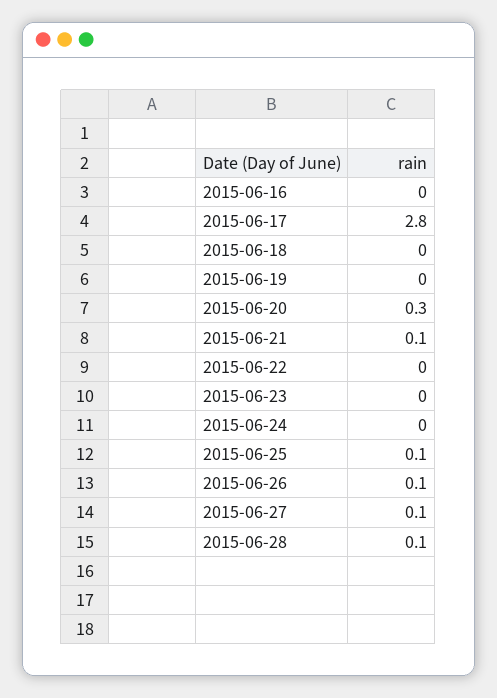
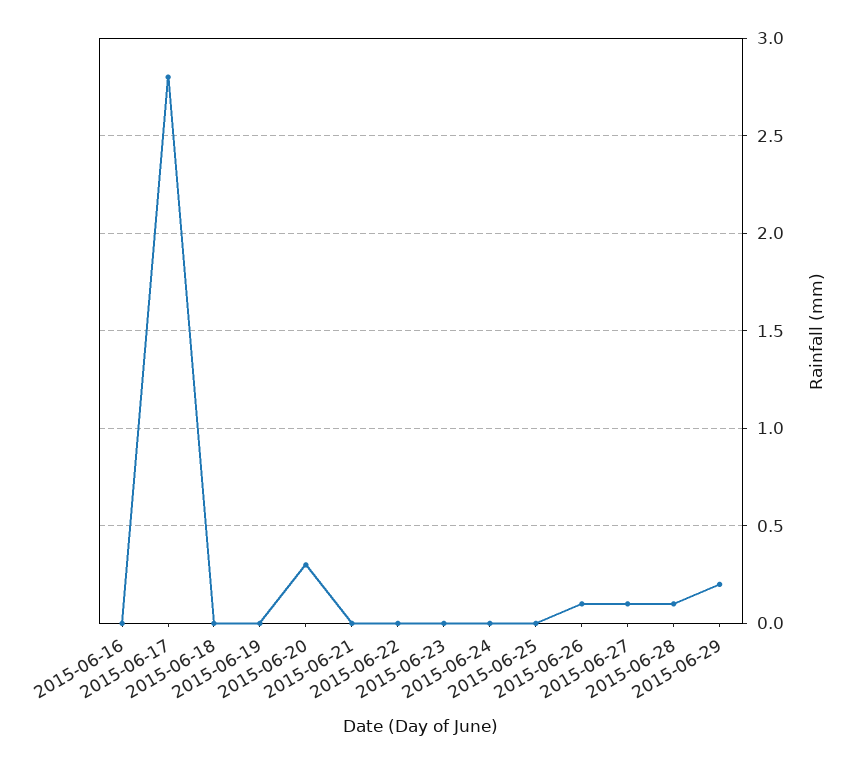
2015-06-21: 0.1 -> 0
2015-06-25: 0.1 -> 0
2015-06-29: none -> 0.2

